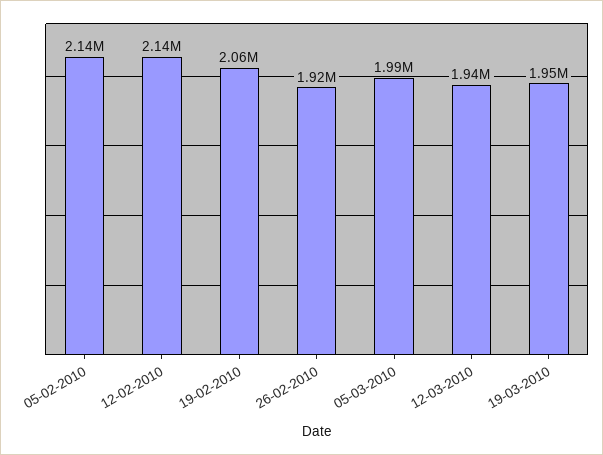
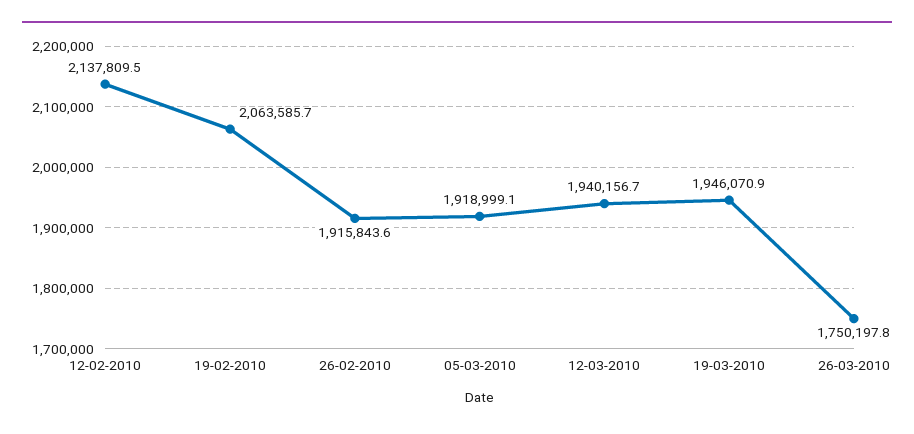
05-02-2010: 2140000 -> none
05-03-2010: 1990000 -> 1918999.1
26-03-2010: none -> 1750197.8

